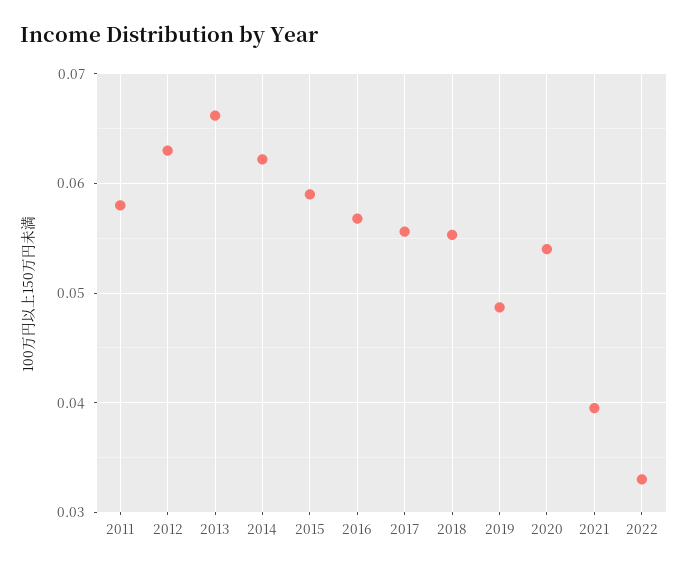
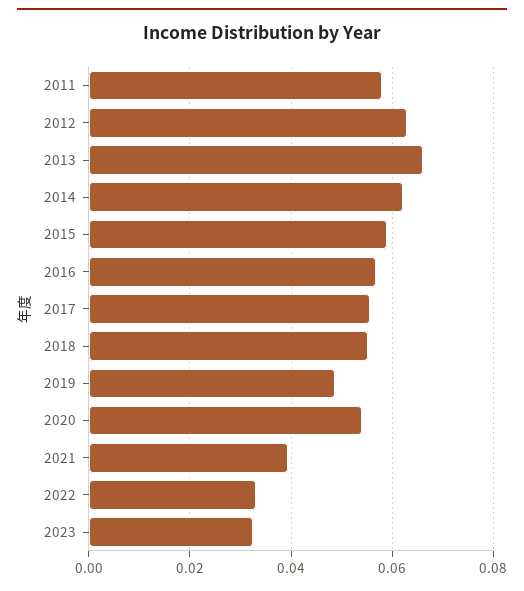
2023: none -> 0.032

